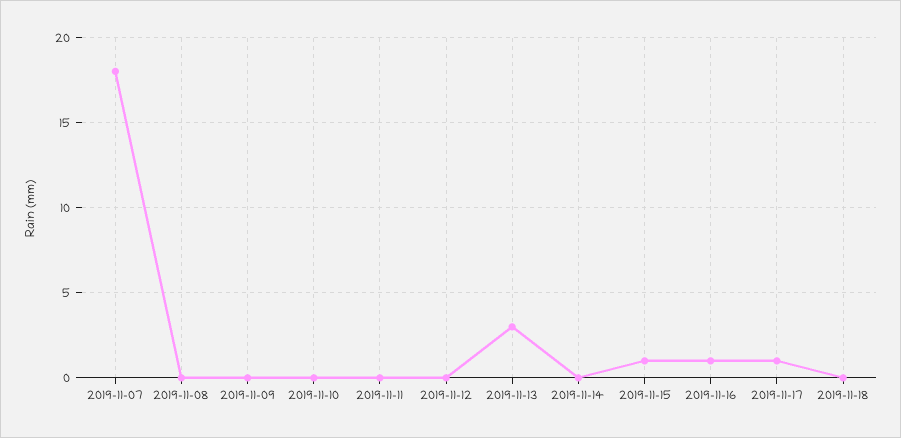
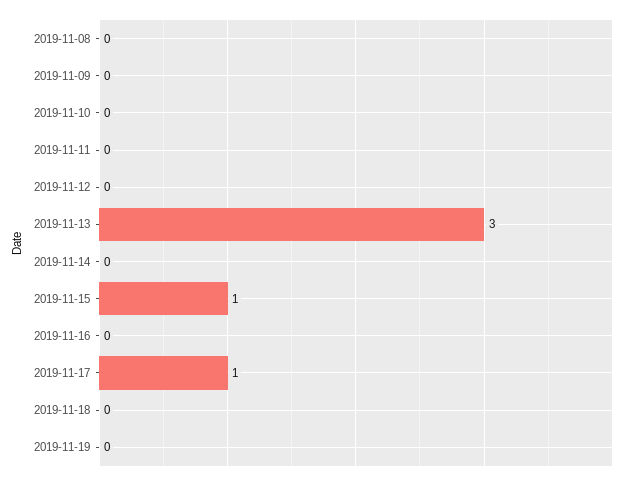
2019-11-07: 18 -> none
2019-11-16: 1 -> 0
2019-11-19: none -> 0

